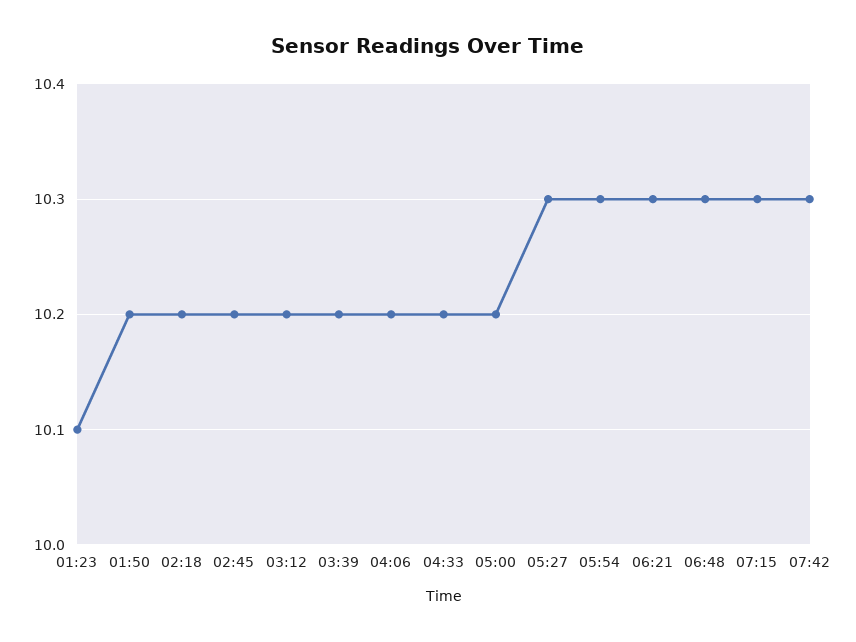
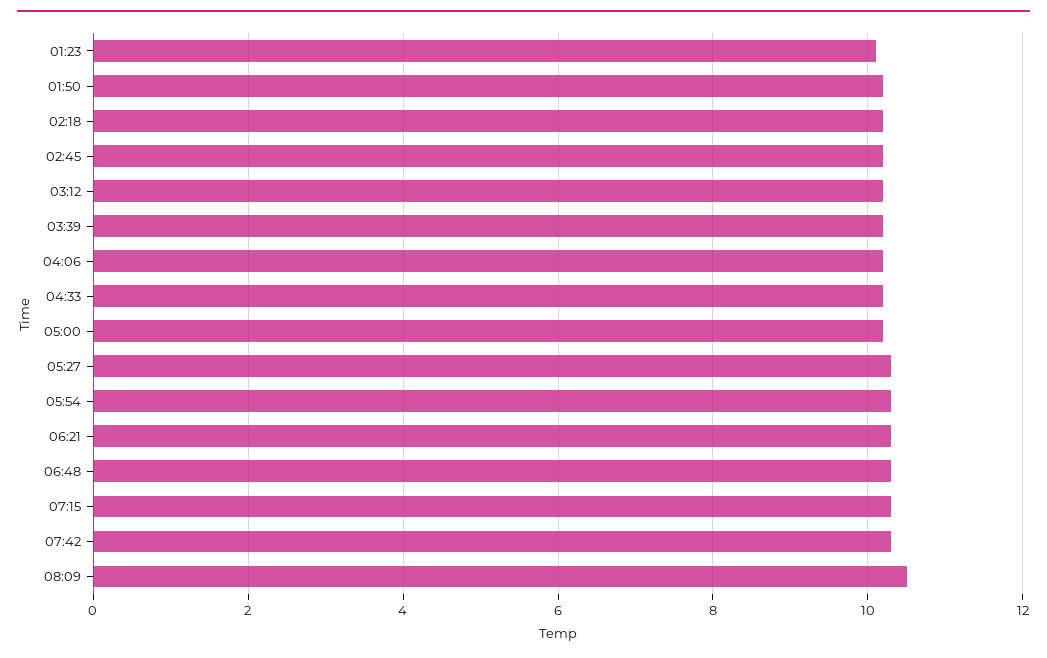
08:09: none -> 10.5

